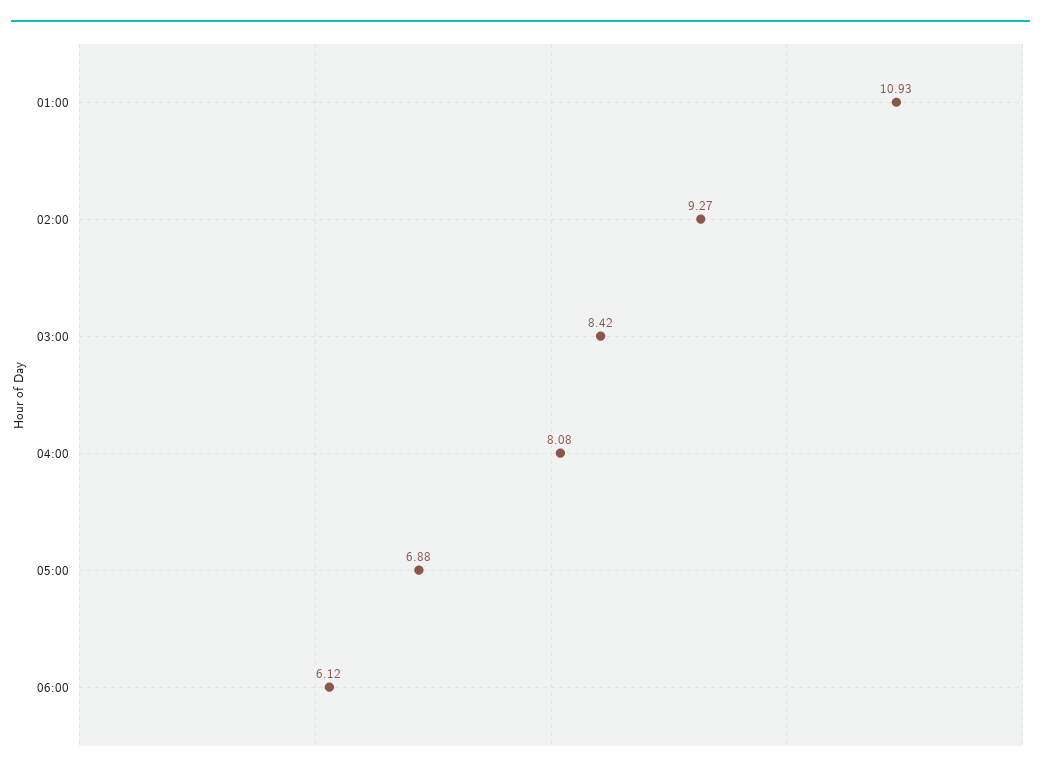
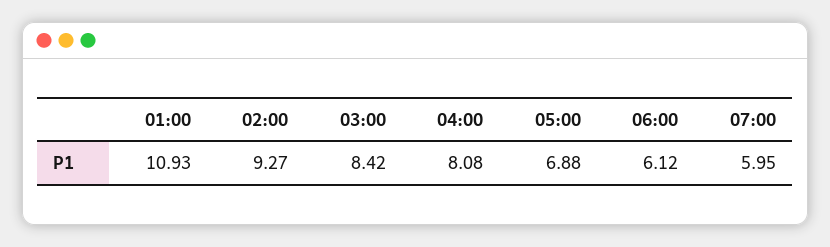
07:00: none -> 5.95

